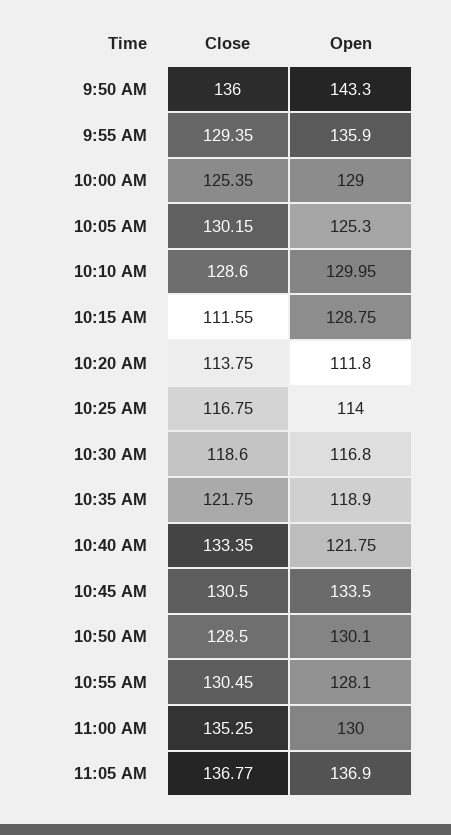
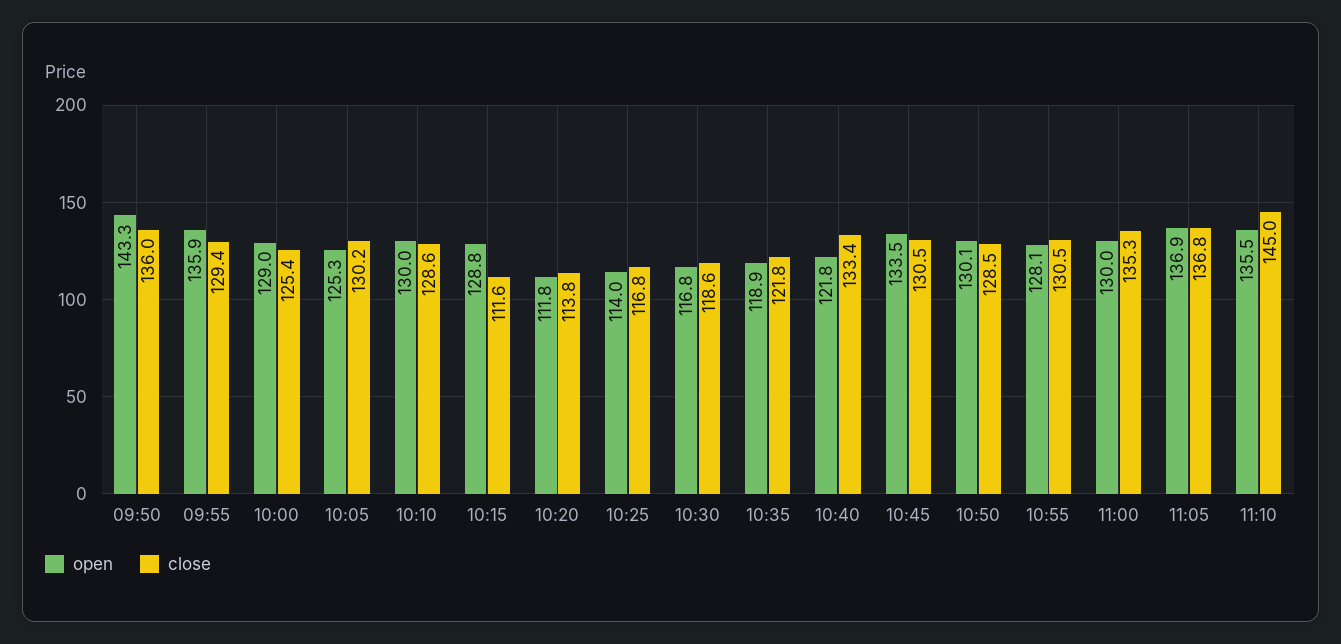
Open, 11:10: none -> 135.5
Close, 11:10: none -> 145

